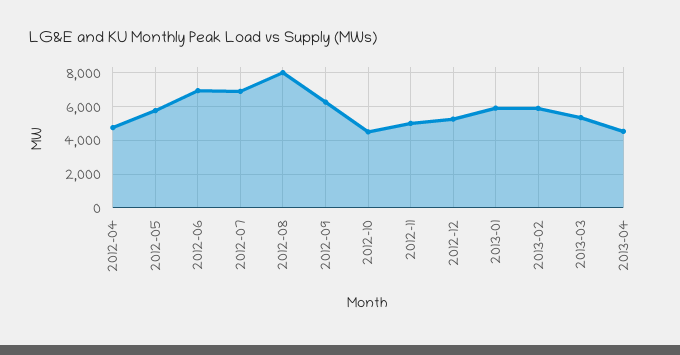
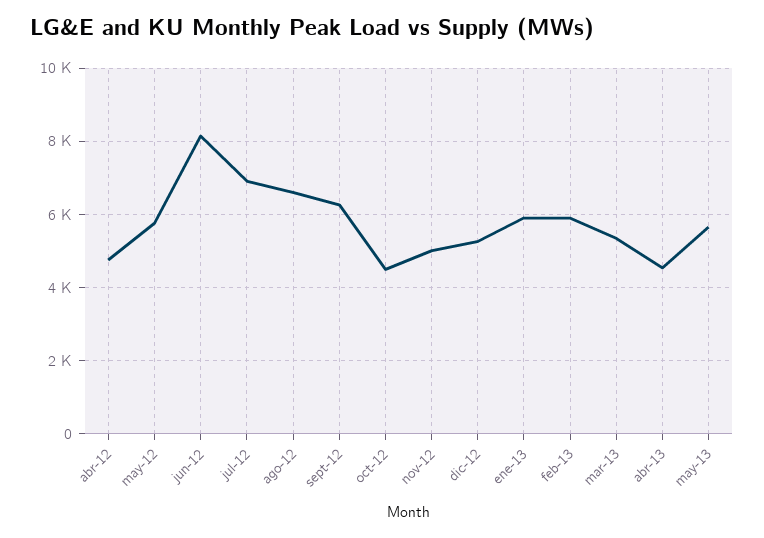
2012-06: 7000 -> 8200
2012-08: 8000 -> 6600
may-13: none -> 5600

